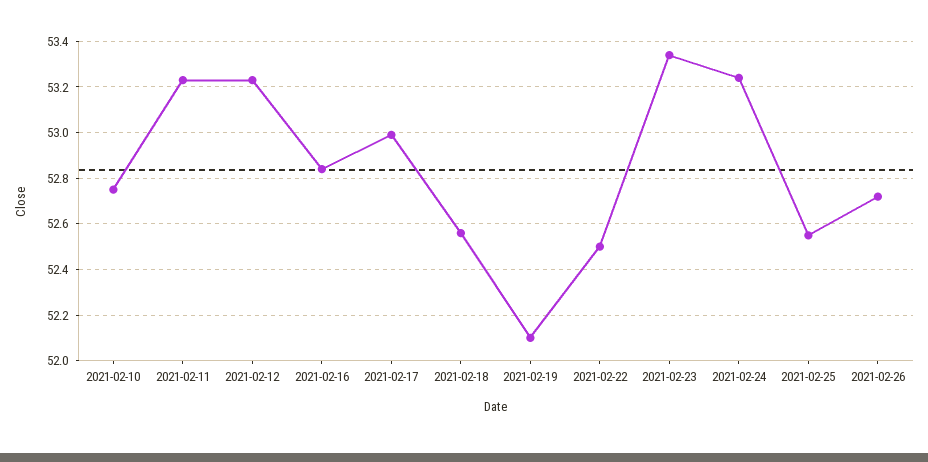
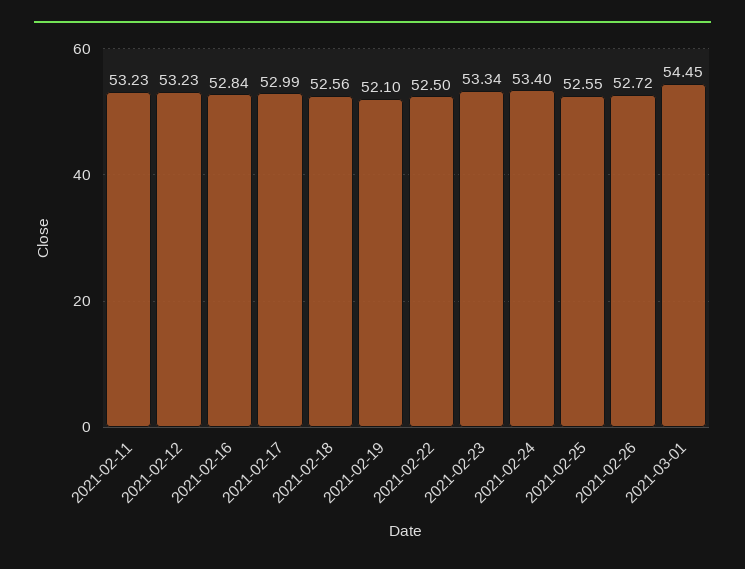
2021-02-10: 52.75 -> none
2021-02-24: 53.25 -> 53.4
2021-03-01: none -> 54.45

